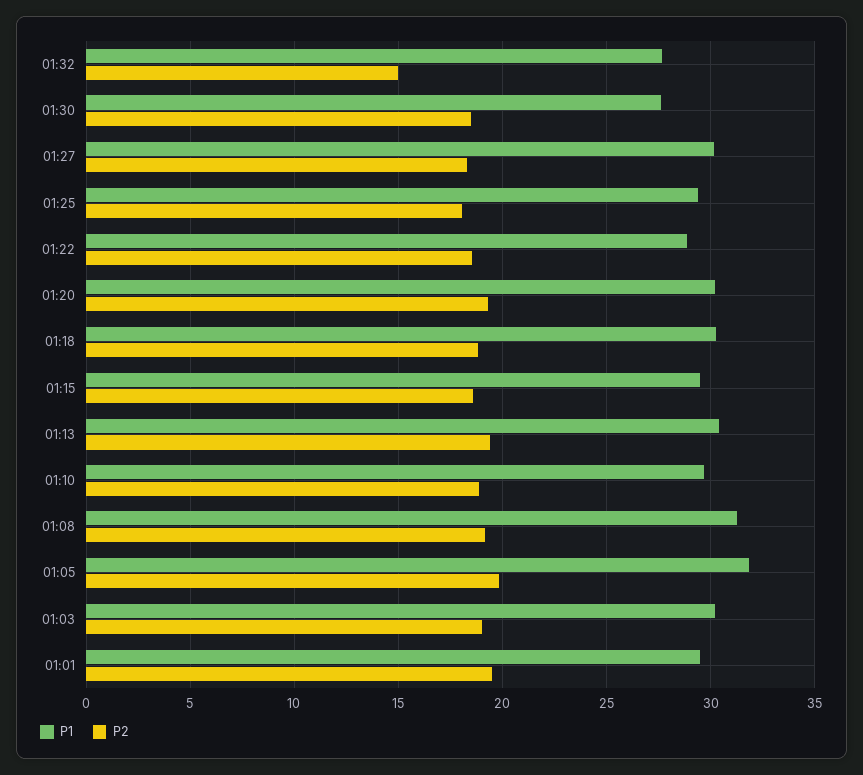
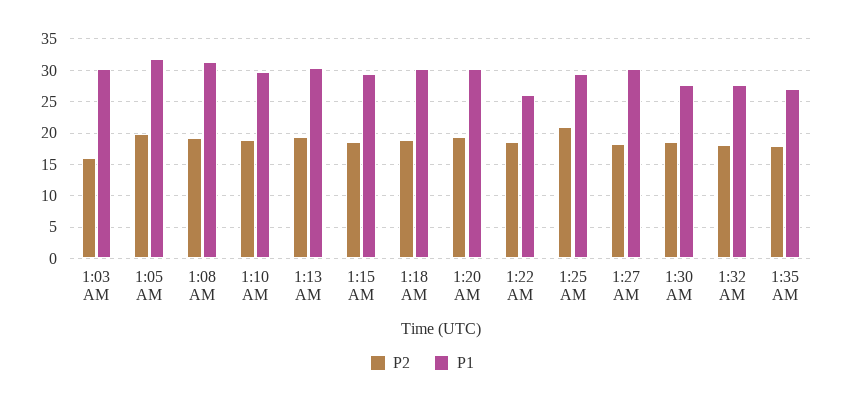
P2, 01:32: 15 -> 18
P2, 01:25: 18 -> 21
P1, 01:22: 29 -> 26
P2, 01:03: 19 -> 16
P1, 01:01: 29.5 -> none
P2, 01:01: 19.5 -> none
P2, 1:35 AM: none -> 18
P1, 1:35 AM: none -> 27

